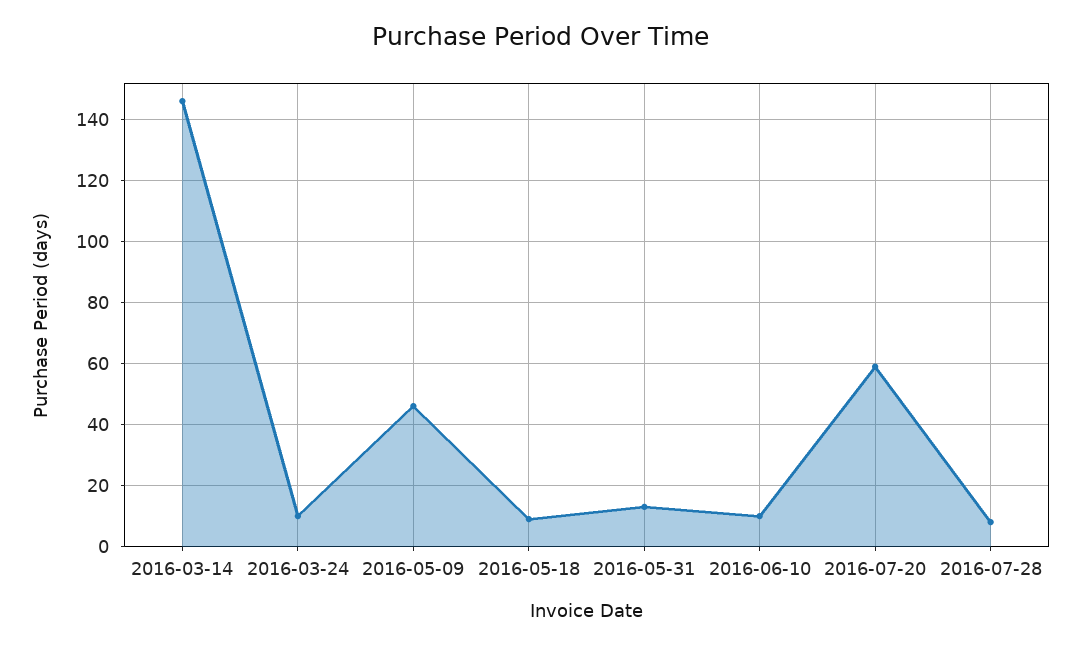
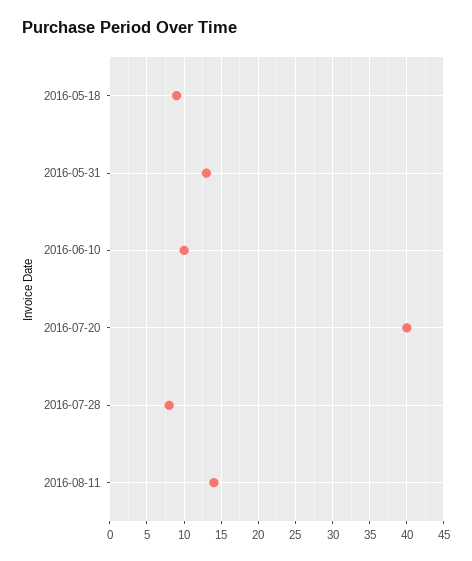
2016-03-14: 145 -> none
2016-03-24: 10 -> none
2016-05-09: 45 -> none
2016-07-20: 60 -> 40
2016-08-11: none -> 14

